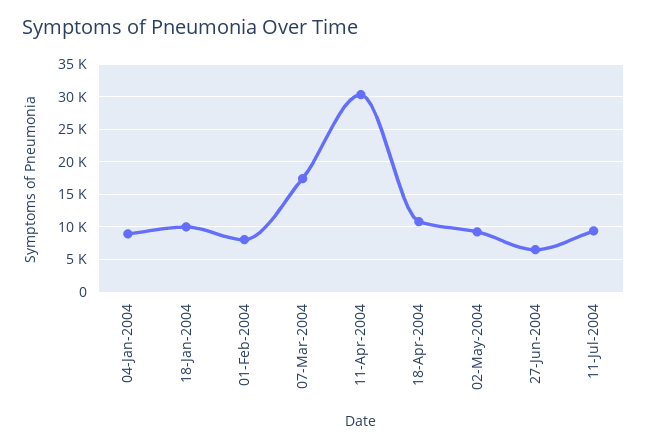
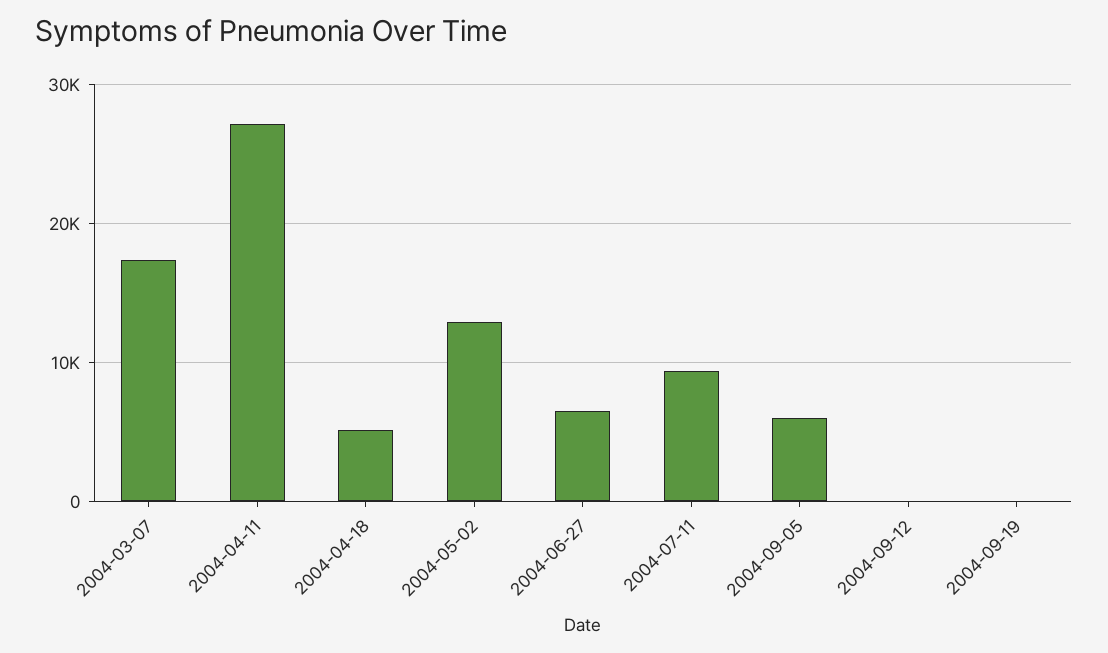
04-Jan-2004: 9000 -> none
18-Jan-2004: 10000 -> none
01-Feb-2004: 8000 -> none
11-Apr-2004: 30000 -> 27000
18-Apr-2004: 11000 -> 5000
02-May-2004: 9000 -> 13000
2004-09-05: none -> 6000
2004-09-12: none -> 0
2004-09-19: none -> 0

